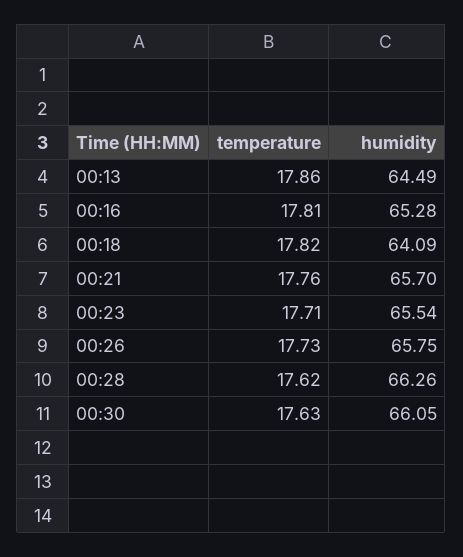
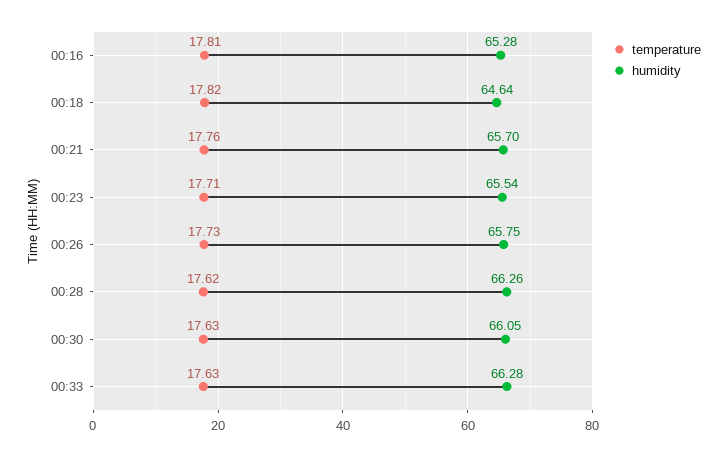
temperature, 00:13: 17.86 -> none
humidity, 00:13: 64.49 -> none
humidity, 00:18: 64.09 -> 64.64
temperature, 00:33: none -> 17.63
humidity, 00:33: none -> 66.28

